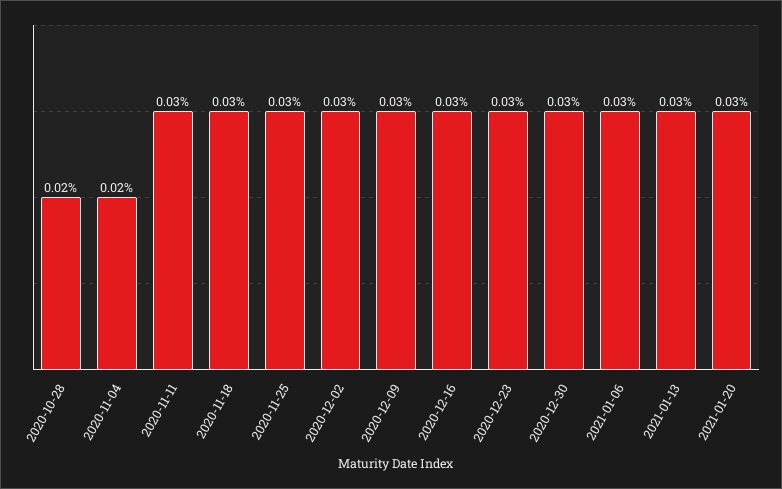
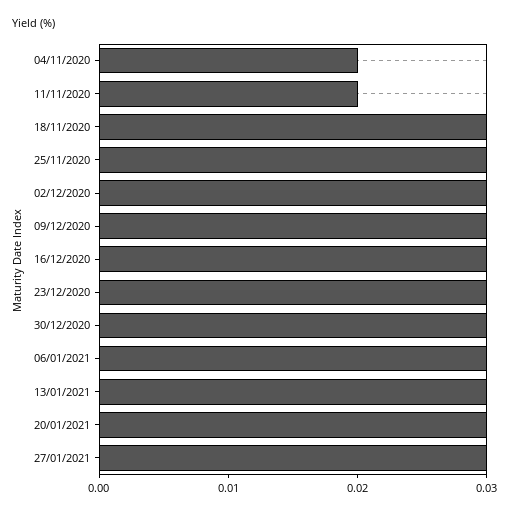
2020-10-28: 0.02 -> none
2020-11-11: 0.03 -> 0.02
27/01/2021: none -> 0.03

